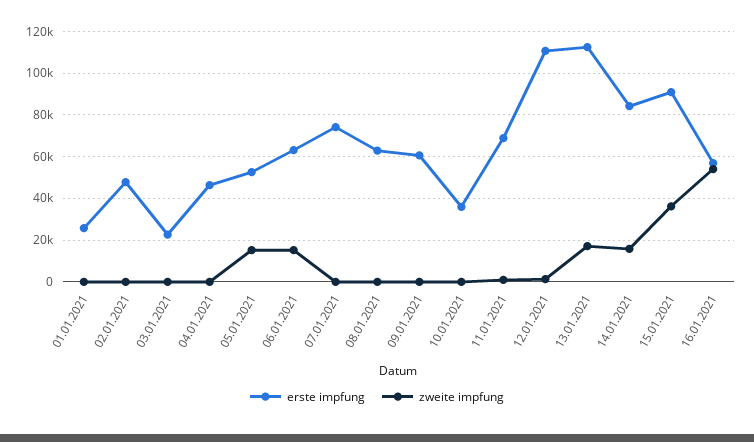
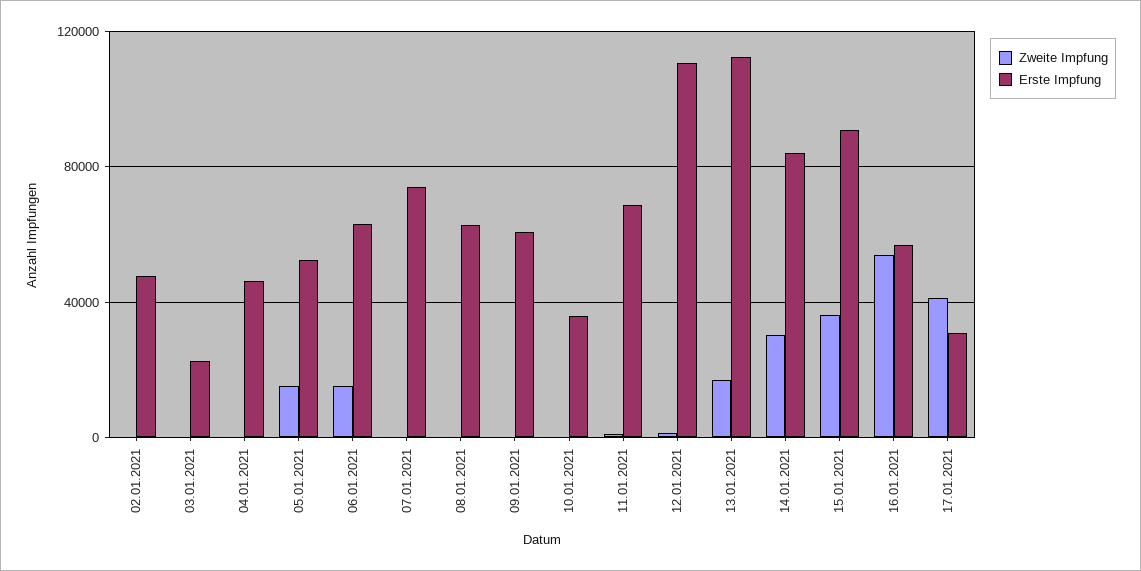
erste impfung, 01.01.2021: 25000 -> none
zweite impfung, 01.01.2021: 0 -> none
zweite impfung, 14.01.2021: 15000 -> 30000
zweite impfung, 17.01.2021: none -> 40000
erste impfung, 17.01.2021: none -> 30000

